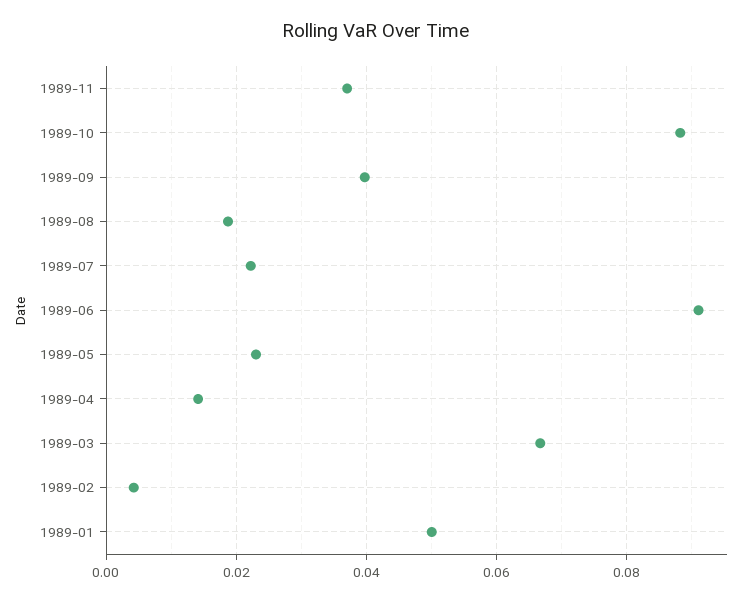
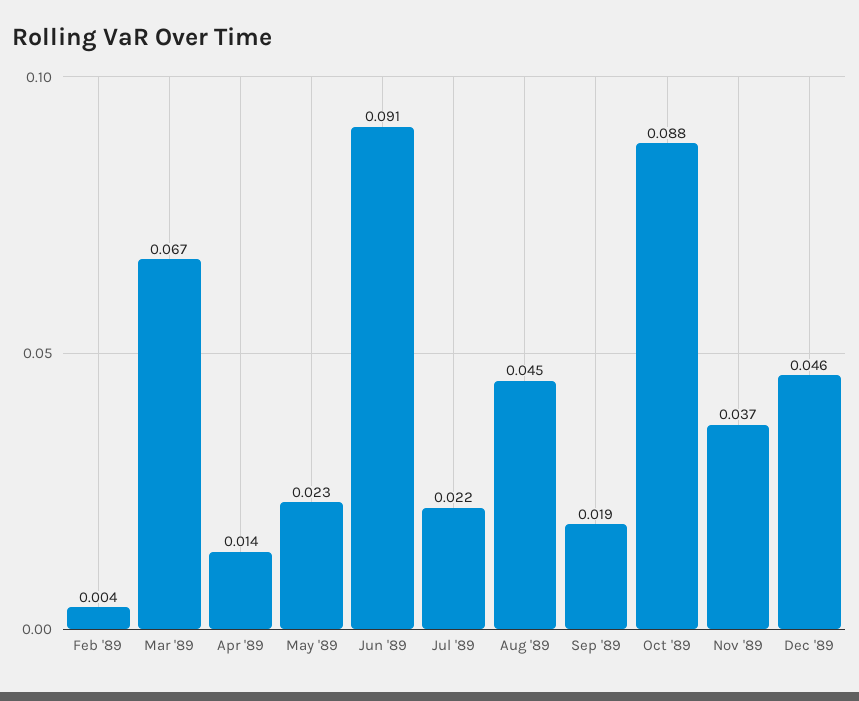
1989-09: 0.04 -> 0.019
1989-08: 0.018 -> 0.045
1989-01: 0.05 -> none
Dec '89: none -> 0.046

